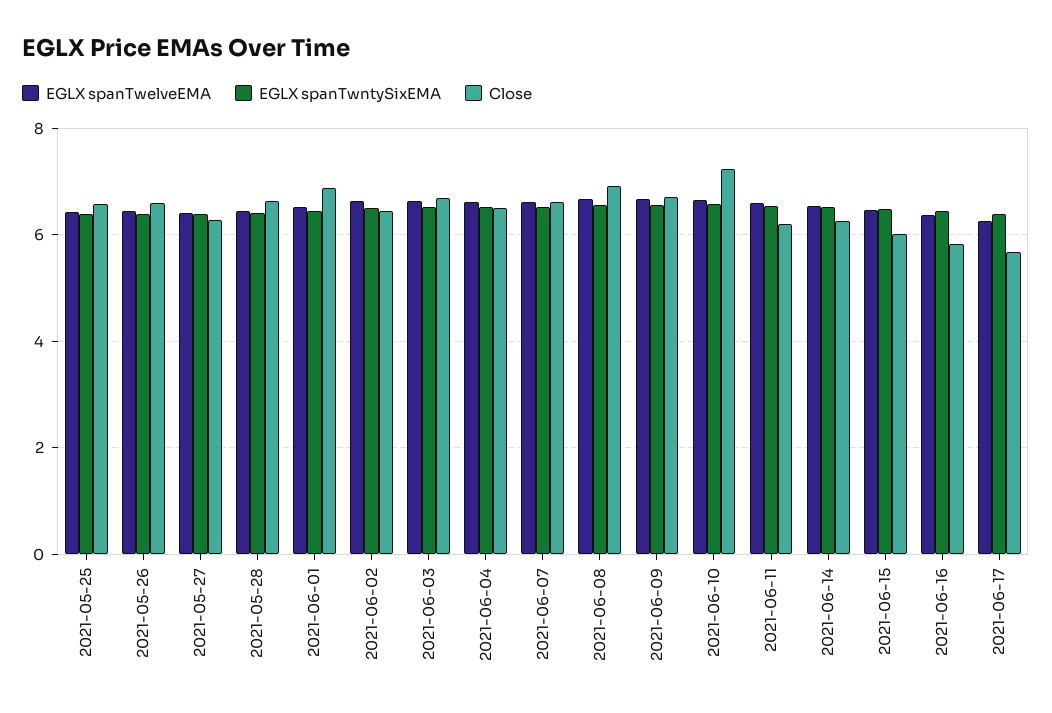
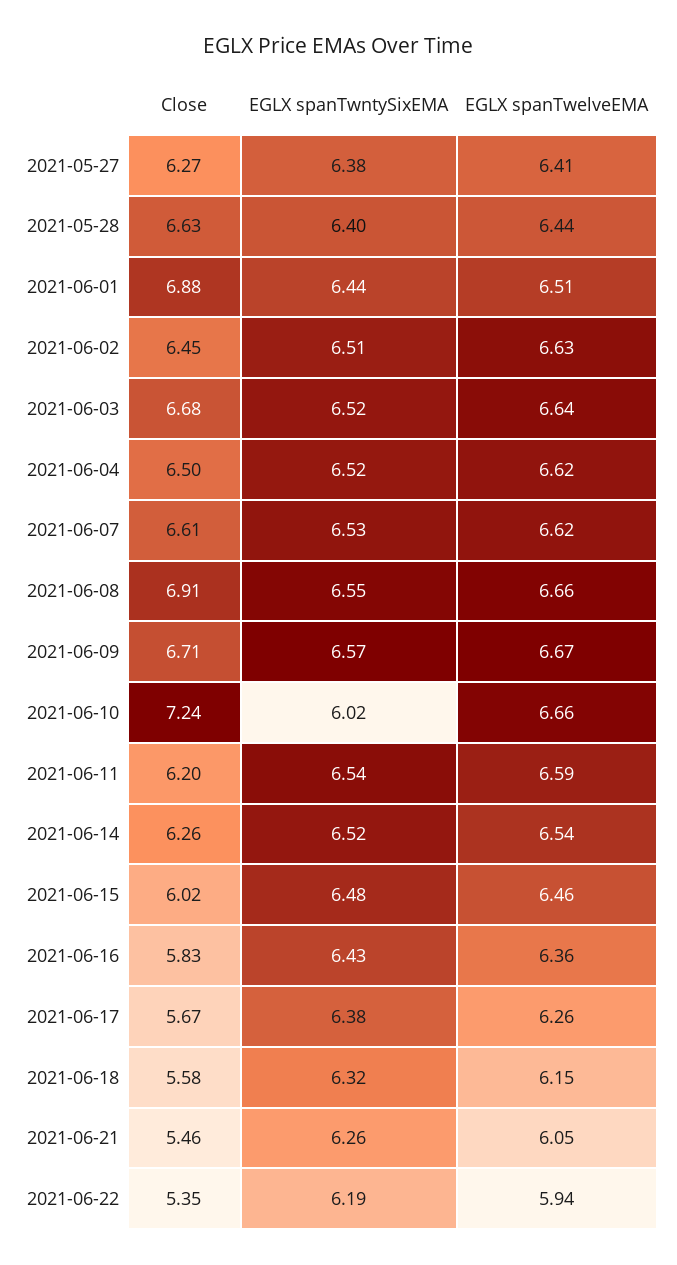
EGLX spanTwelveEMA, 2021-05-25: 6.4 -> none
EGLX spanTwntySixEMA, 2021-05-25: 6.4 -> none
Close, 2021-05-25: 6.6 -> none
EGLX spanTwelveEMA, 2021-05-26: 6.4 -> none
EGLX spanTwntySixEMA, 2021-05-26: 6.4 -> none
Close, 2021-05-26: 6.6 -> none
EGLX spanTwntySixEMA, 2021-06-10: 6.6 -> 6.02
Close, 2021-06-18: none -> 5.58
EGLX spanTwntySixEMA, 2021-06-18: none -> 6.32
EGLX spanTwelveEMA, 2021-06-18: none -> 6.15
Close, 2021-06-21: none -> 5.46
EGLX spanTwntySixEMA, 2021-06-21: none -> 6.26
EGLX spanTwelveEMA, 2021-06-21: none -> 6.05
Close, 2021-06-22: none -> 5.35
EGLX spanTwntySixEMA, 2021-06-22: none -> 6.19
EGLX spanTwelveEMA, 2021-06-22: none -> 5.94

